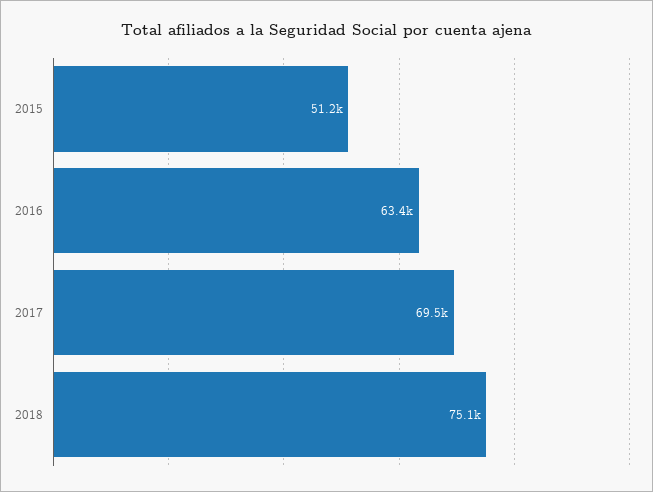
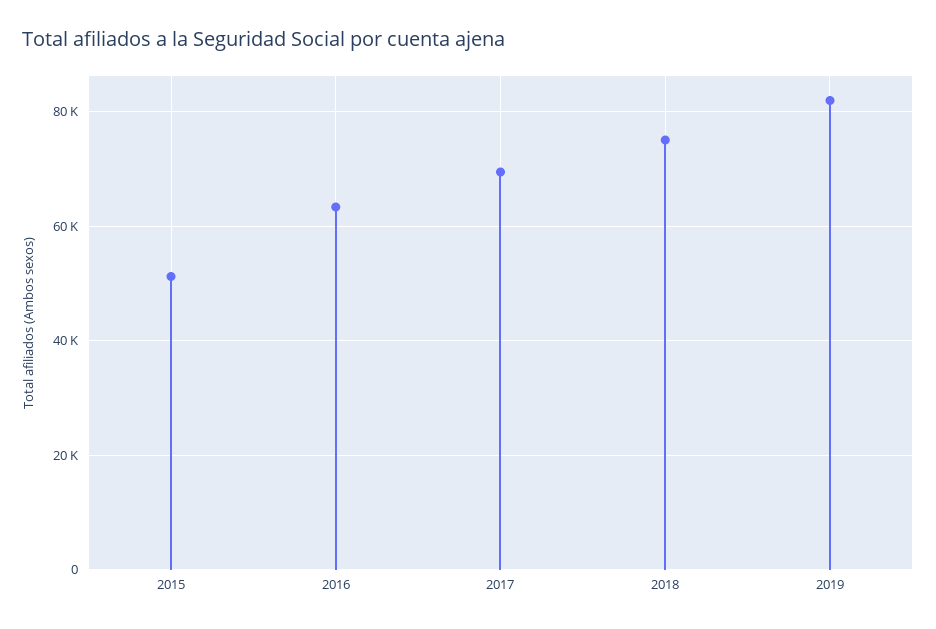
2019: none -> 82000

